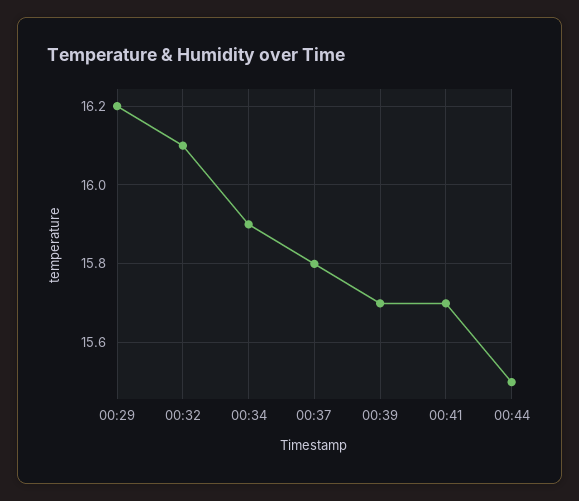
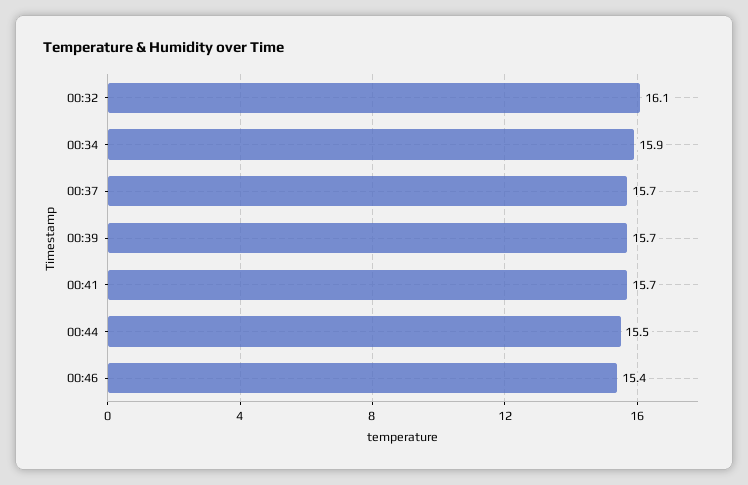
00:29: 16.2 -> none
00:37: 15.8 -> 15.7
00:46: none -> 15.4

